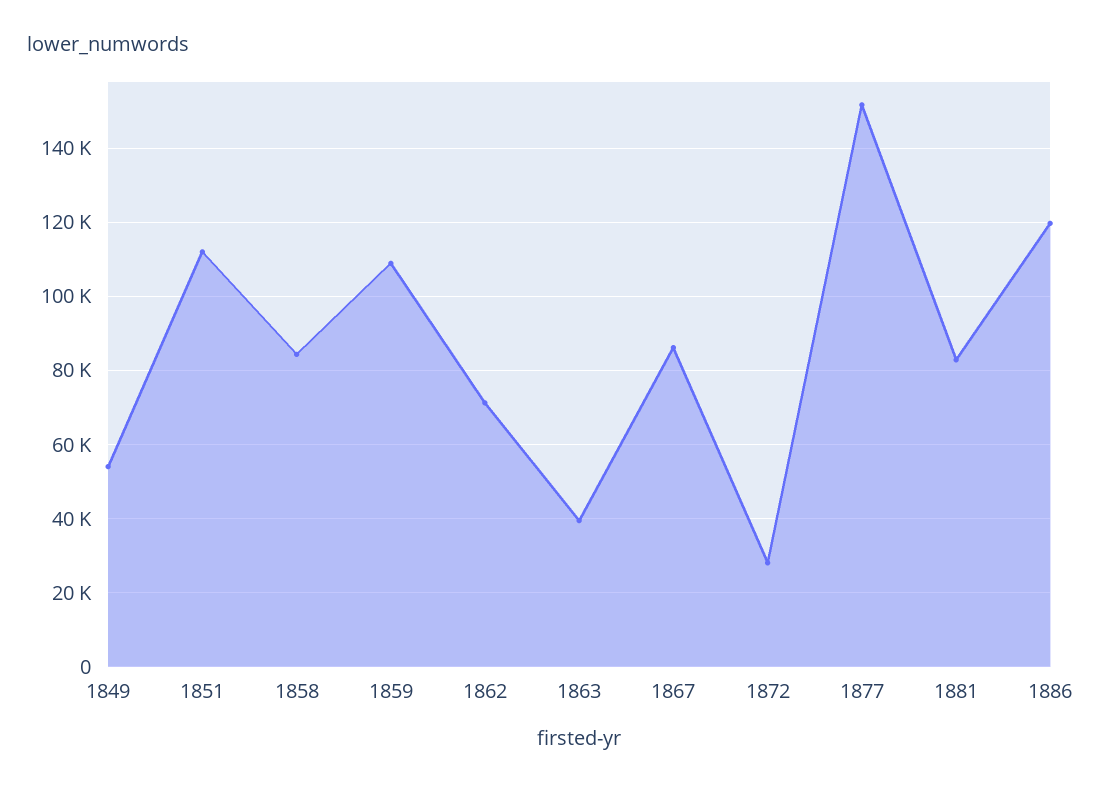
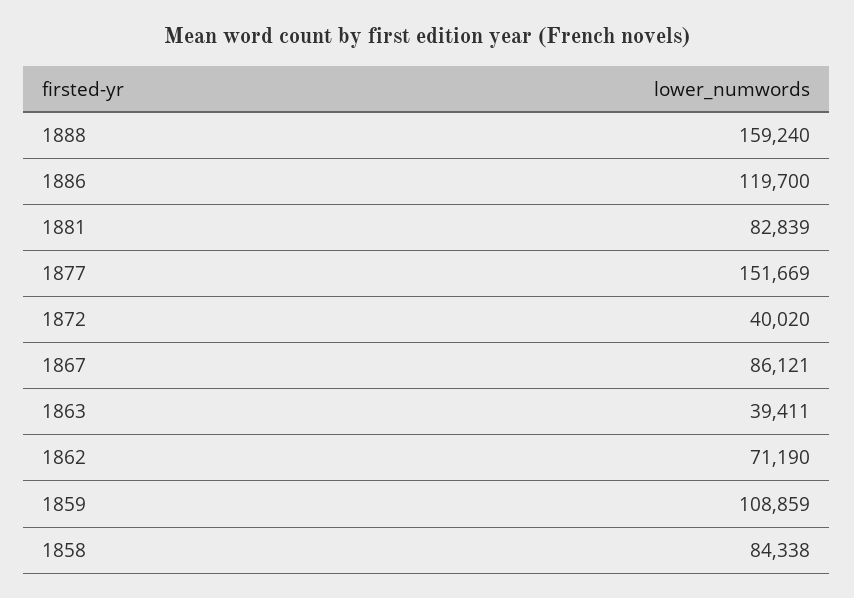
1849: 54000 -> none
1851: 112000 -> none
1872: 28000 -> 40020
1888: none -> 159240

